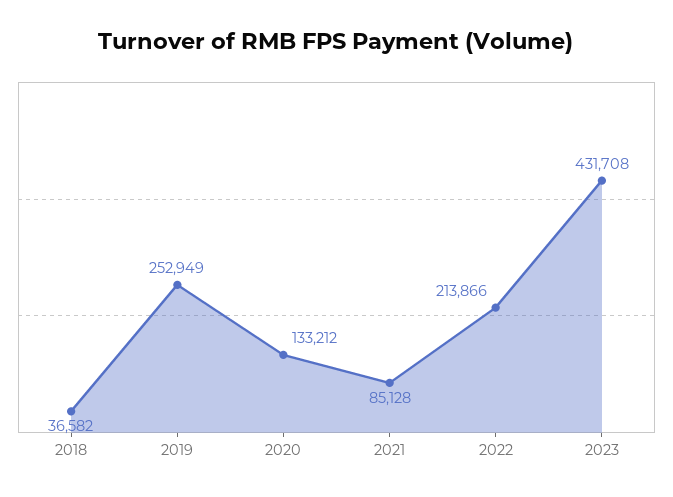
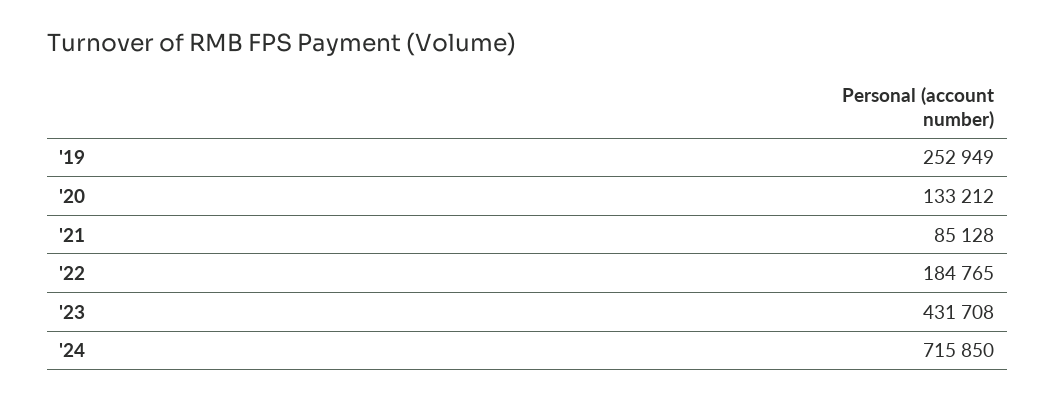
2018: 36582 -> none
2022: 213866 -> 184765
'24: none -> 715850

